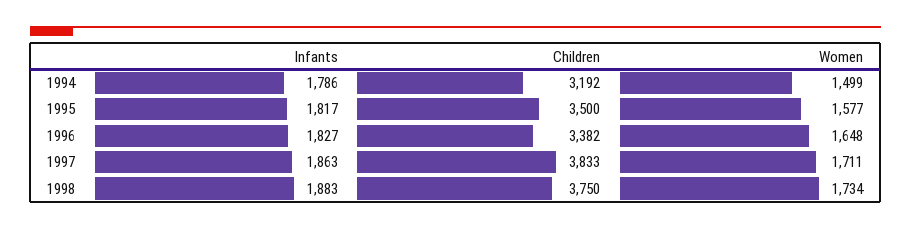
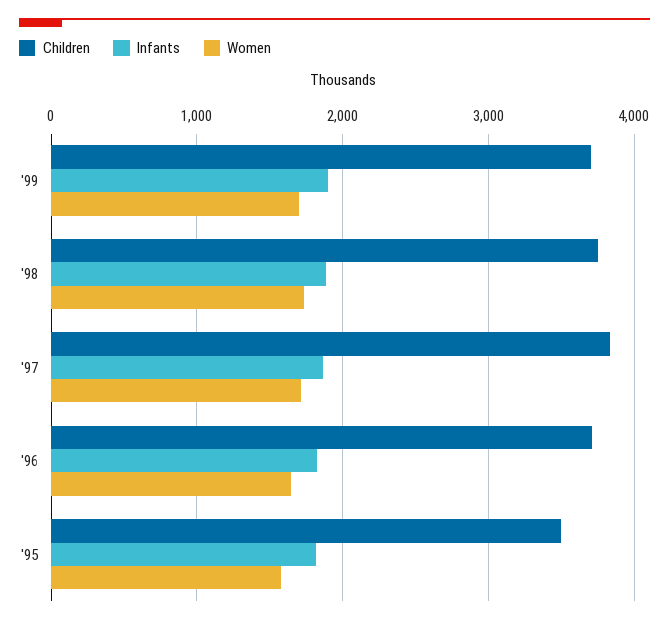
Infants, 1994: 1786 -> none
Children, 1994: 3192 -> none
Women, 1994: 1499 -> none
Children, 1996: 3382 -> 3700
Children, '99: none -> 3700
Infants, '99: none -> 1900
Women, '99: none -> 1700

